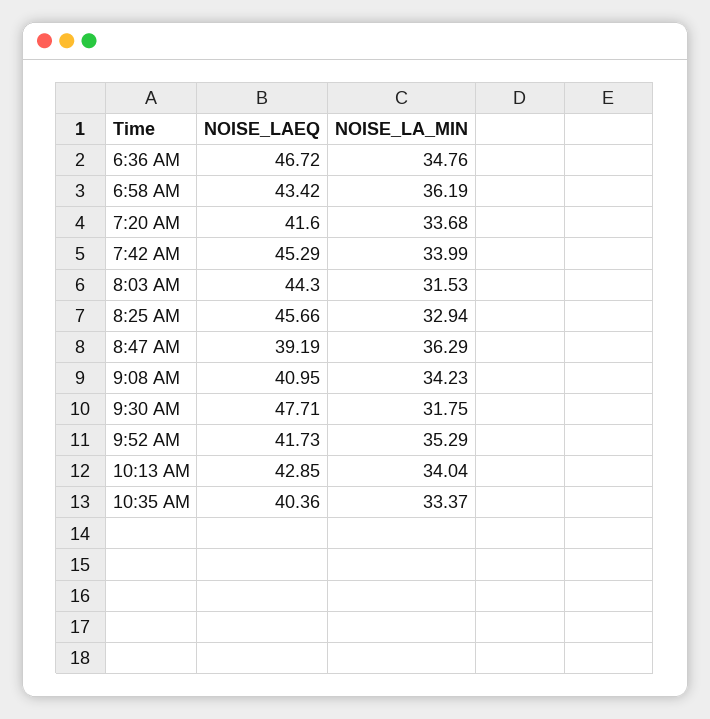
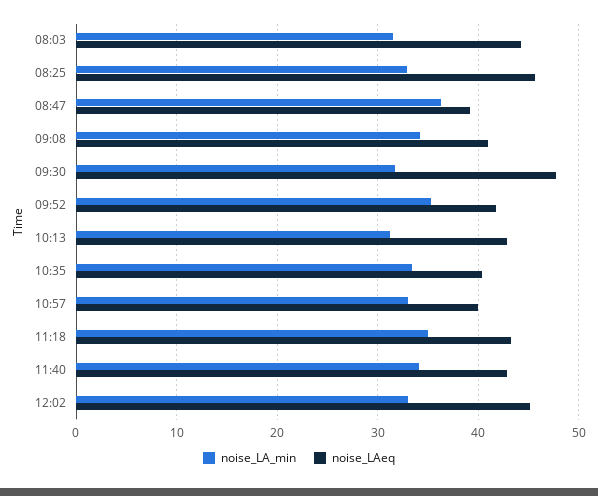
NOISE_LAEQ, 6:36 AM: 46.72 -> none
NOISE_LA_MIN, 6:36 AM: 34.76 -> none
NOISE_LAEQ, 6:58 AM: 43.42 -> none
NOISE_LA_MIN, 6:58 AM: 36.19 -> none
NOISE_LAEQ, 7:20 AM: 41.6 -> none
NOISE_LA_MIN, 7:20 AM: 33.68 -> none
NOISE_LAEQ, 7:42 AM: 45.29 -> none
NOISE_LA_MIN, 7:42 AM: 33.99 -> none
NOISE_LA_MIN, 10:13 AM: 34.04 -> 31
NOISE_LA_MIN, 10:57: none -> 33
NOISE_LAEQ, 10:57: none -> 40
NOISE_LA_MIN, 11:18: none -> 35
NOISE_LAEQ, 11:18: none -> 43
NOISE_LA_MIN, 11:40: none -> 34
NOISE_LAEQ, 11:40: none -> 43
NOISE_LA_MIN, 12:02: none -> 33
NOISE_LAEQ, 12:02: none -> 45

